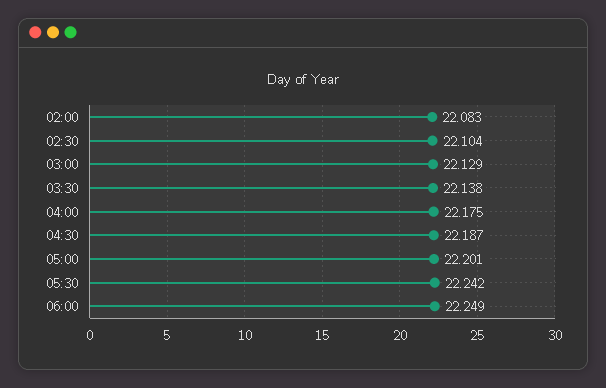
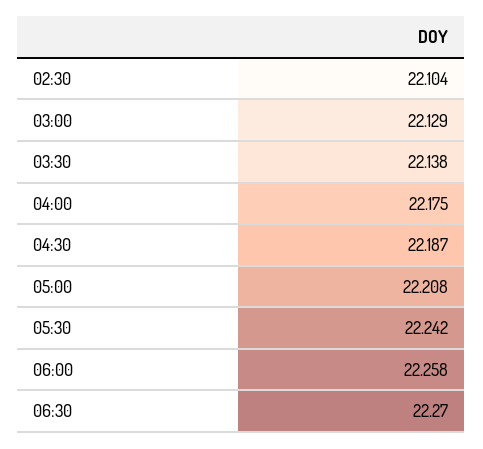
02:00: 22.083 -> none
05:00: 22.201 -> 22.208
06:00: 22.249 -> 22.258
06:30: none -> 22.27

